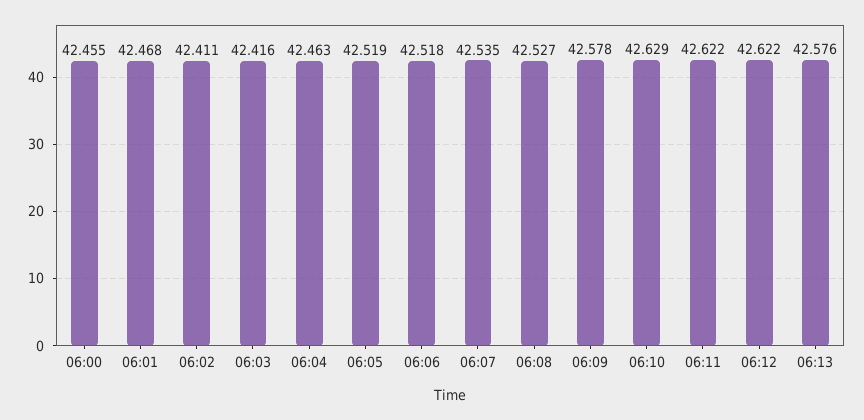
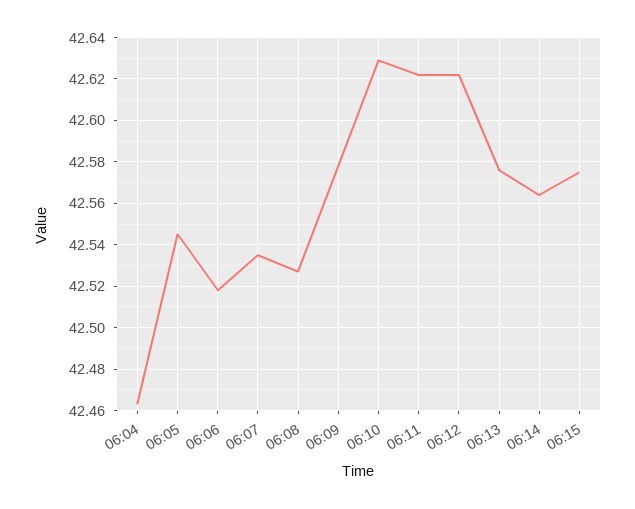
06:00: 42.455 -> none
06:01: 42.468 -> none
06:02: 42.411 -> none
06:03: 42.416 -> none
06:05: 42.519 -> 42.545
06:14: none -> 42.565
06:15: none -> 42.575

